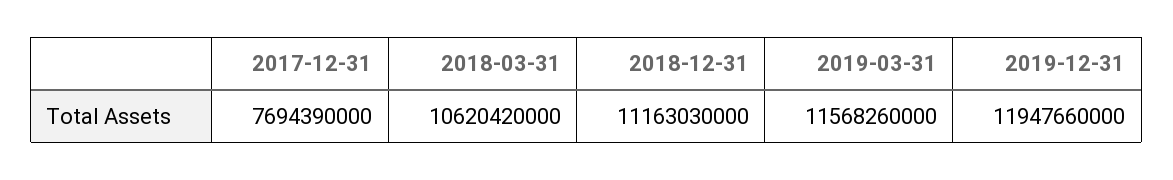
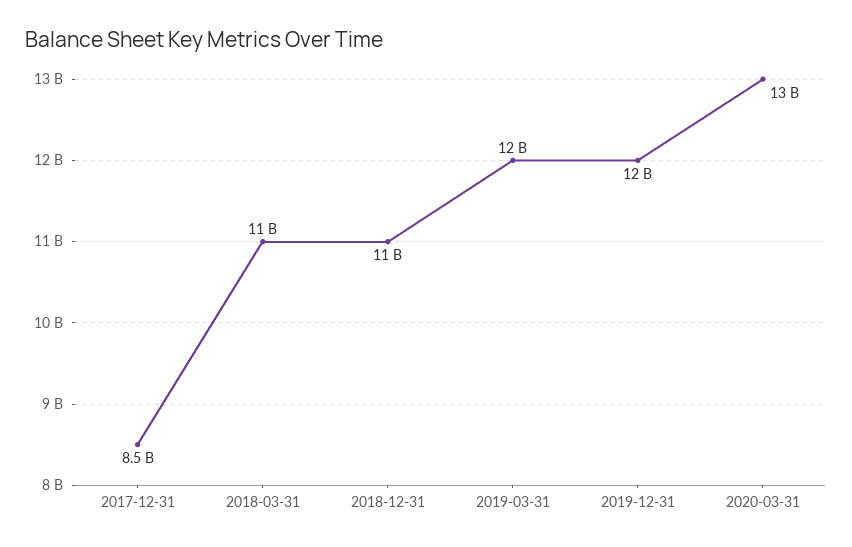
2017-12-31: 7694390000 -> 8500000000
2020-03-31: none -> 13000000000

